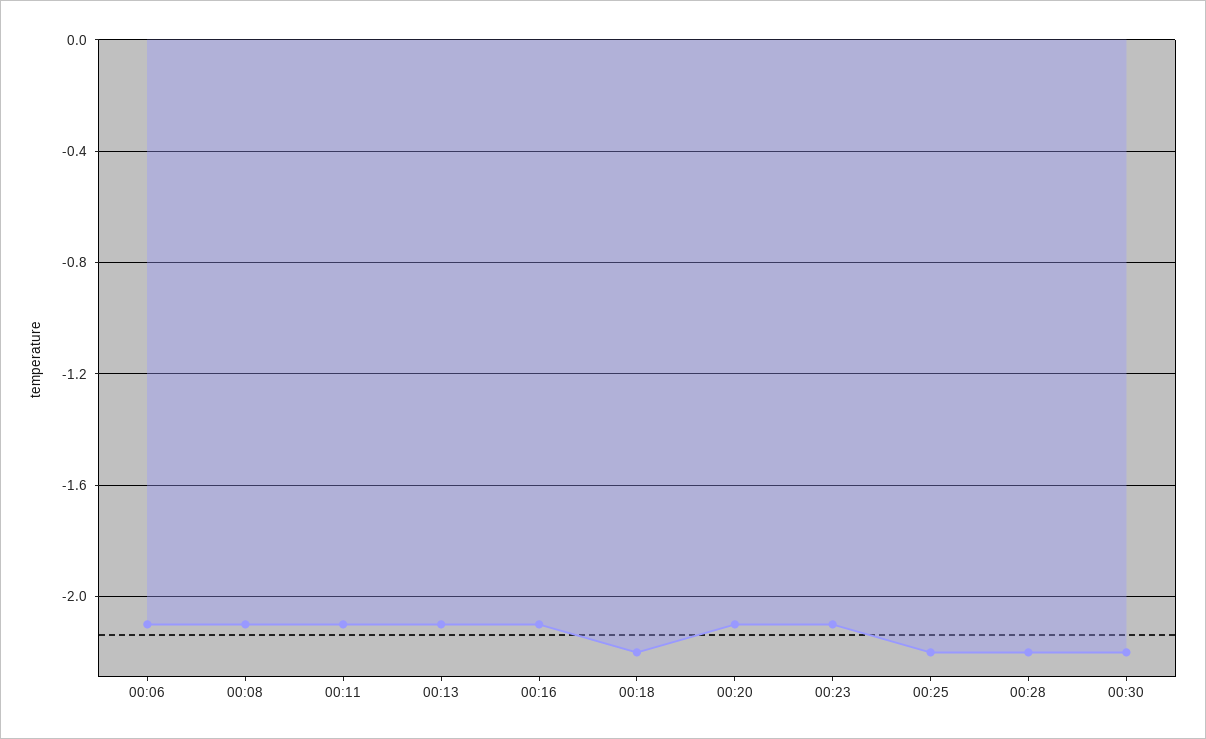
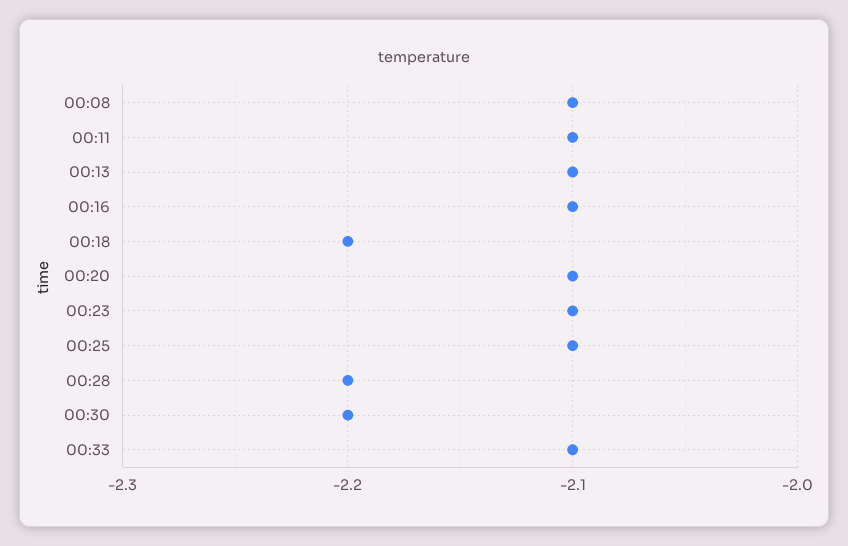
00:06: -2.1 -> none
00:25: -2.2 -> -2.1
00:33: none -> -2.1

